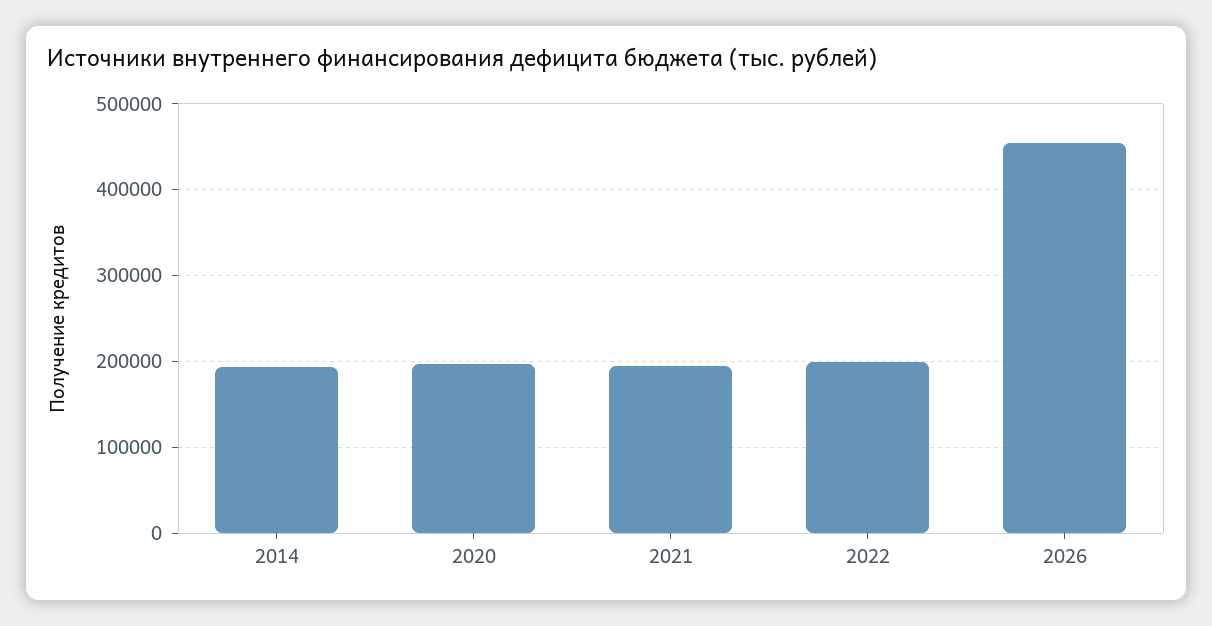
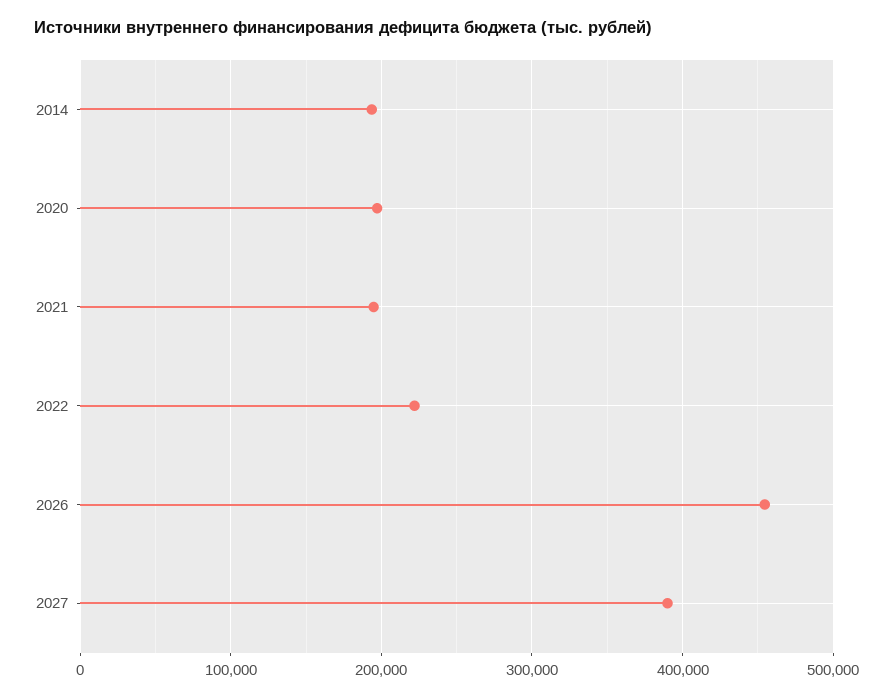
2022: 200000 -> 220000
2027: none -> 390000

